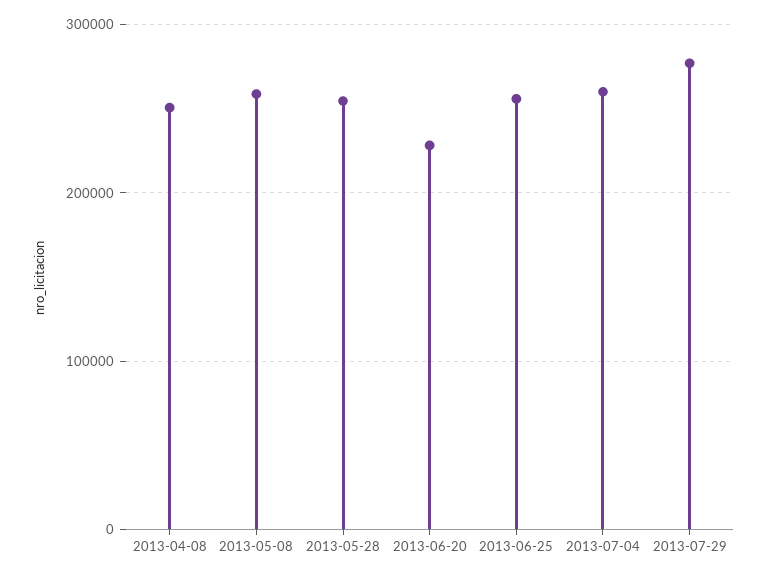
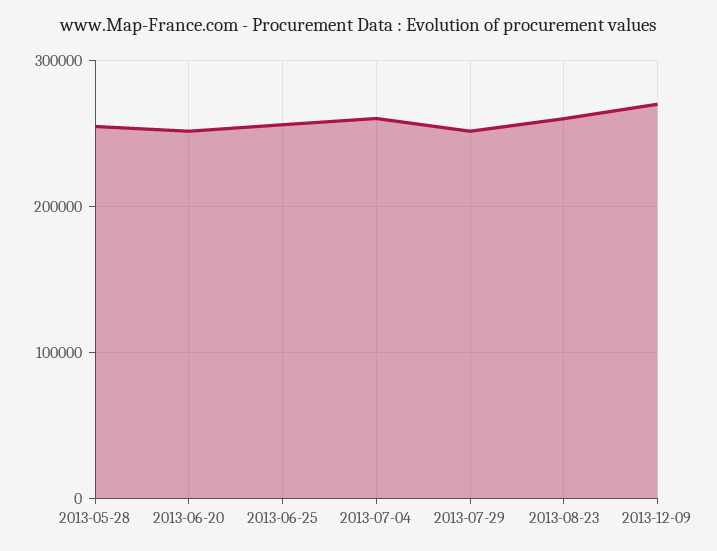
2013-04-08: 250000 -> none
2013-05-08: 260000 -> none
2013-06-20: 230000 -> 250000
2013-07-29: 280000 -> 250000
2013-08-23: none -> 260000
2013-12-09: none -> 270000

